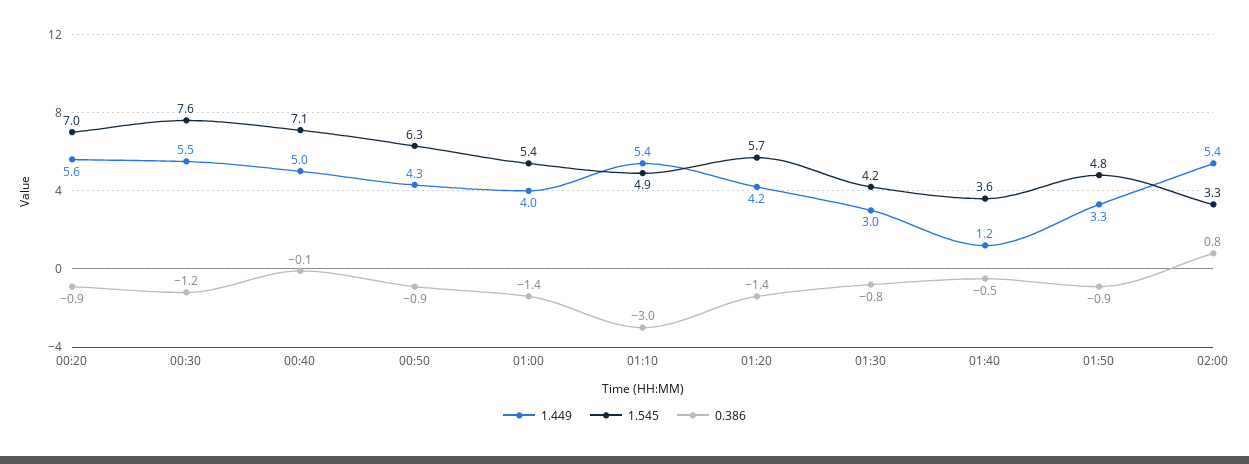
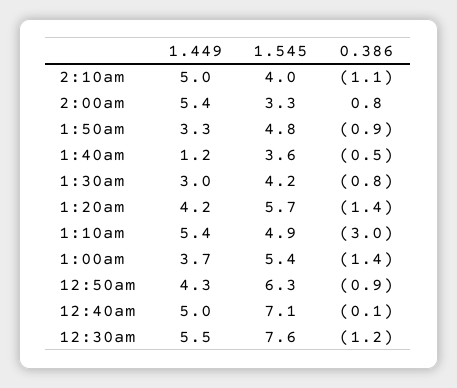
1.449, 00:20: 5.6 -> none
1.545, 00:20: 7 -> none
0.386, 00:20: -0.9 -> none
1.449, 01:00: 4 -> 3.7
1.449, 2:10am: none -> 5
1.545, 2:10am: none -> 4
0.386, 2:10am: none -> -1.1

